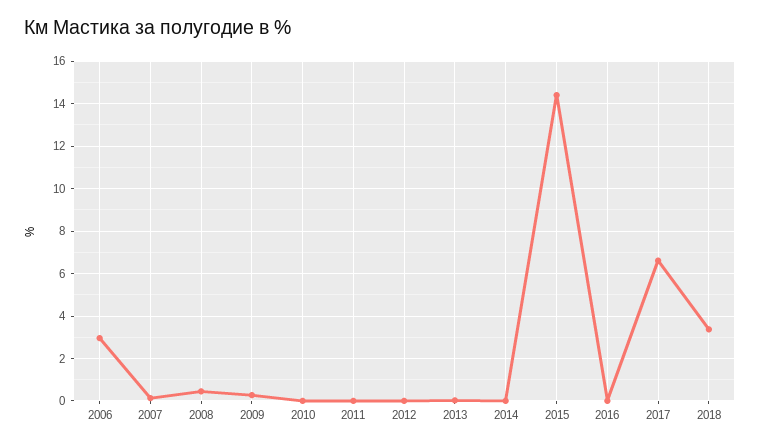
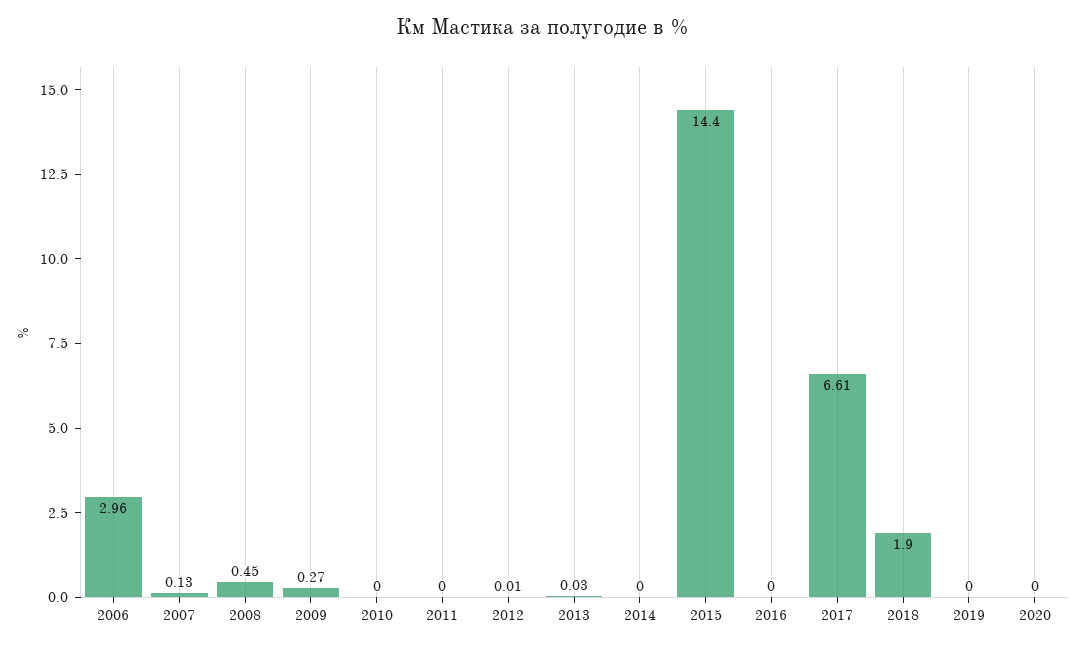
2018: 3.5 -> 1.9
2019: none -> 0
2020: none -> 0

